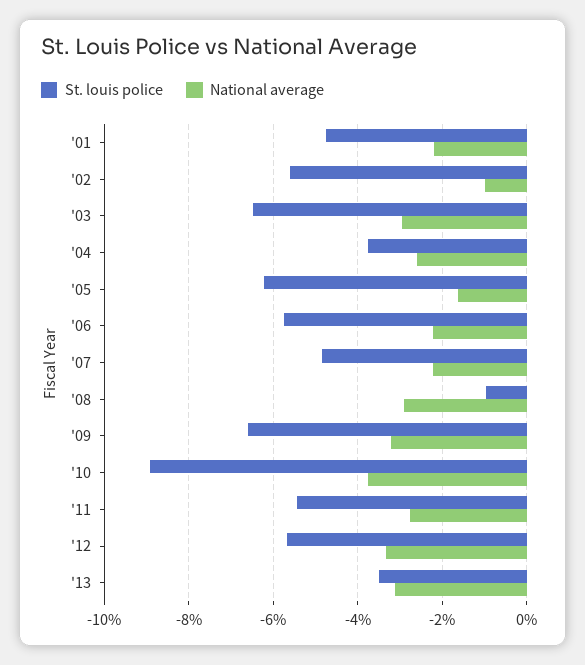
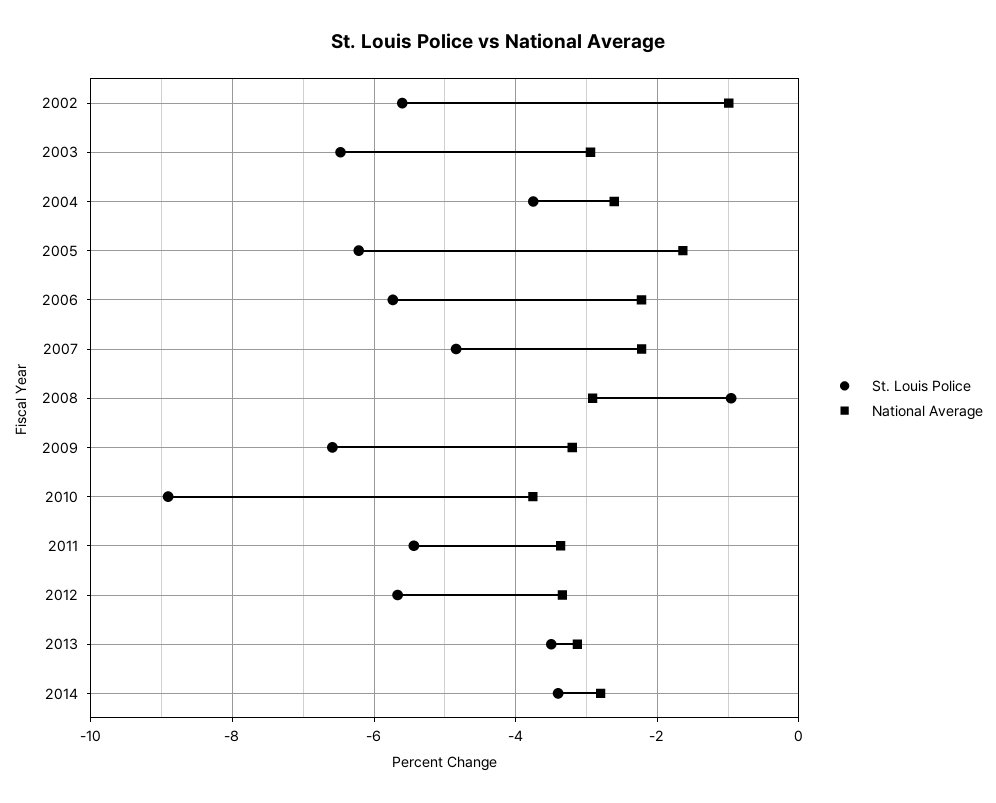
St. louis police, '01: -4.8 -> none
National average, '01: -2.2 -> none
National average, '11: -2.8 -> -3.4
St. louis police, 2014: none -> -3.4
National average, 2014: none -> -2.8

